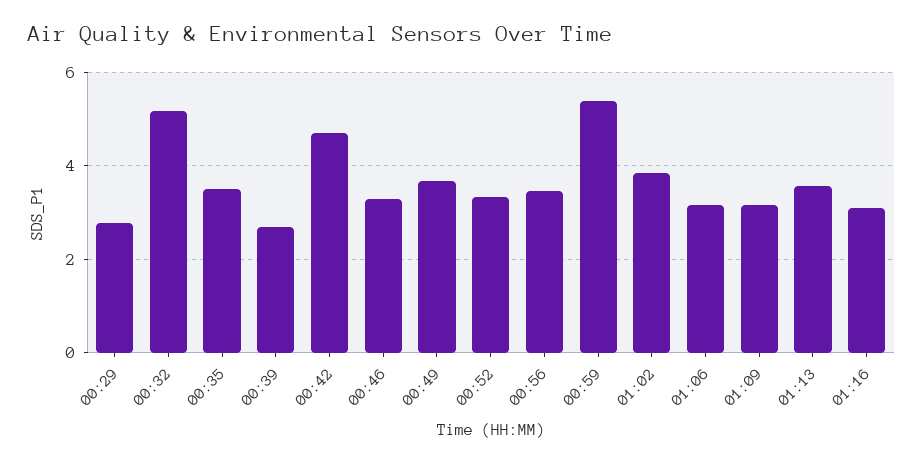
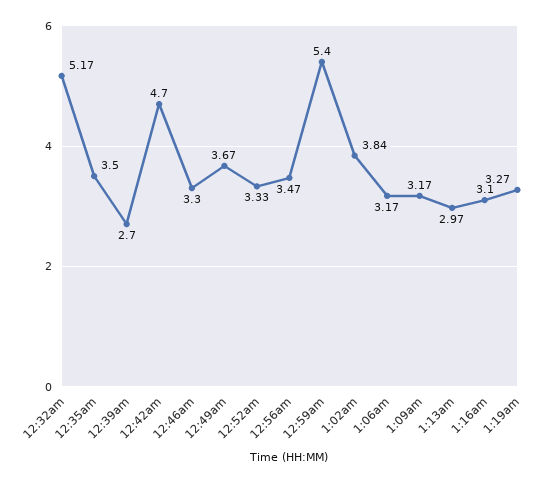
00:29: 2.8 -> none
01:13: 3.6 -> 2.97
1:19am: none -> 3.27

